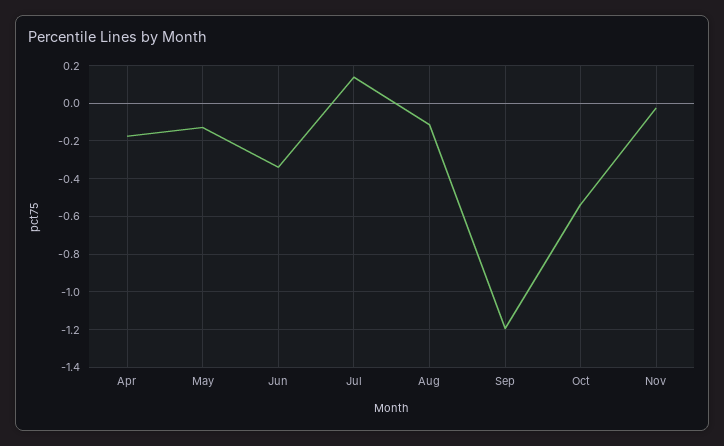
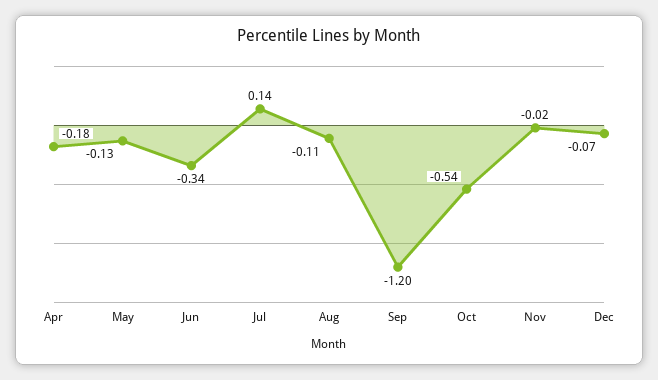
Dec: none -> -0.07

